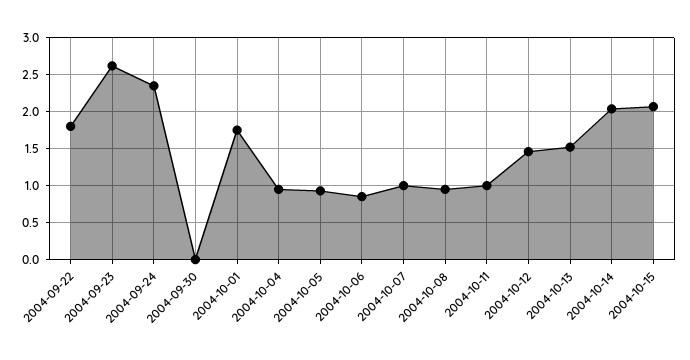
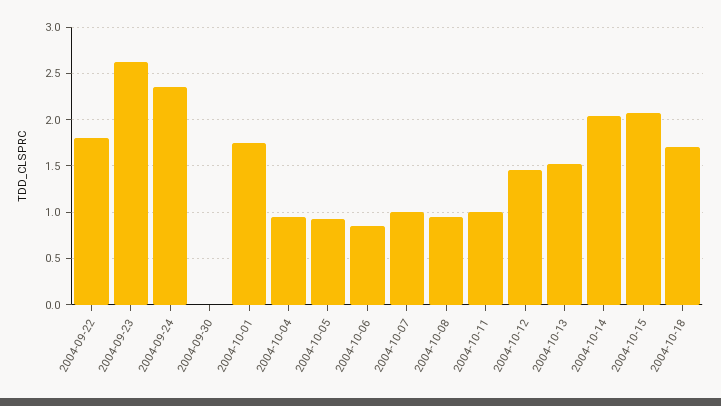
2004-10-18: none -> 1.7

